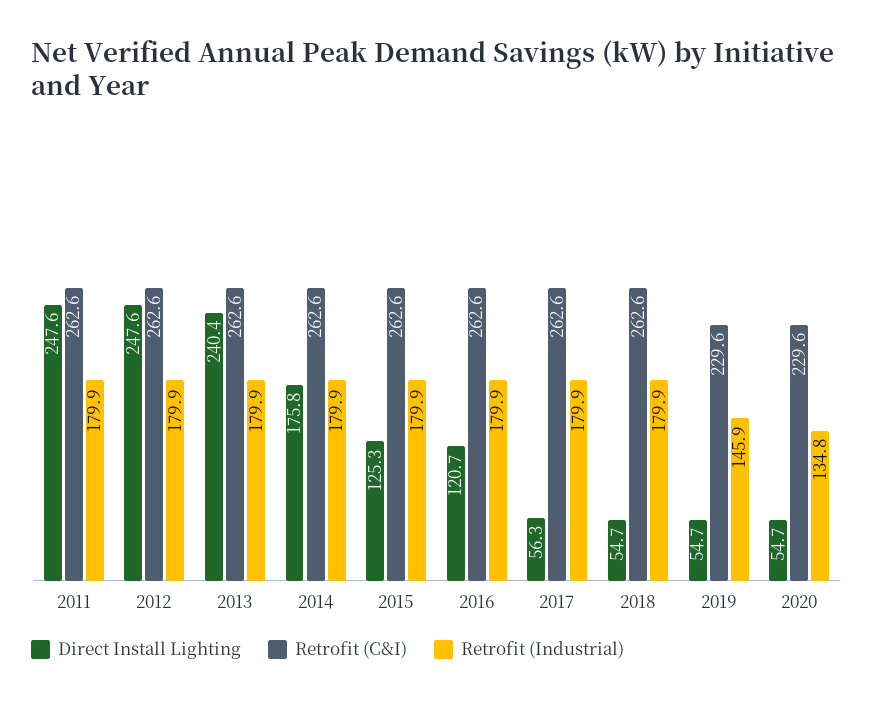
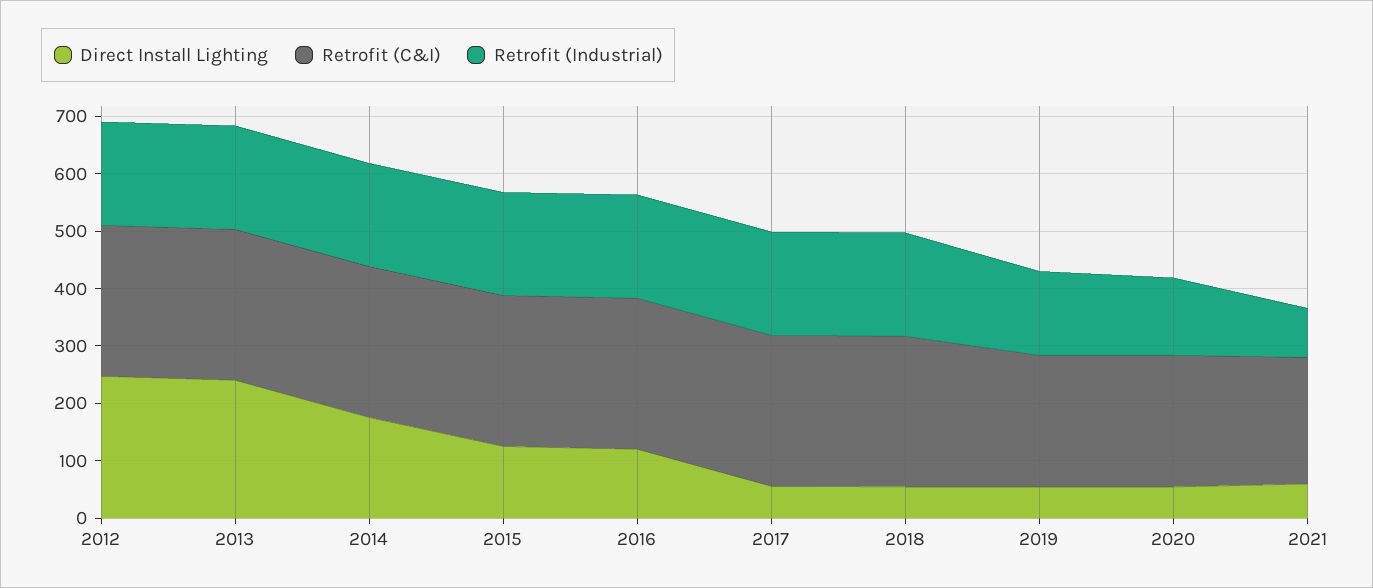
Direct Install Lighting, 2011: 247.6 -> none
Retrofit (C&I), 2011: 262.6 -> none
Retrofit (Industrial), 2011: 179.9 -> none
Direct Install Lighting, 2021: none -> 60
Retrofit (C&I), 2021: none -> 220
Retrofit (Industrial), 2021: none -> 80

